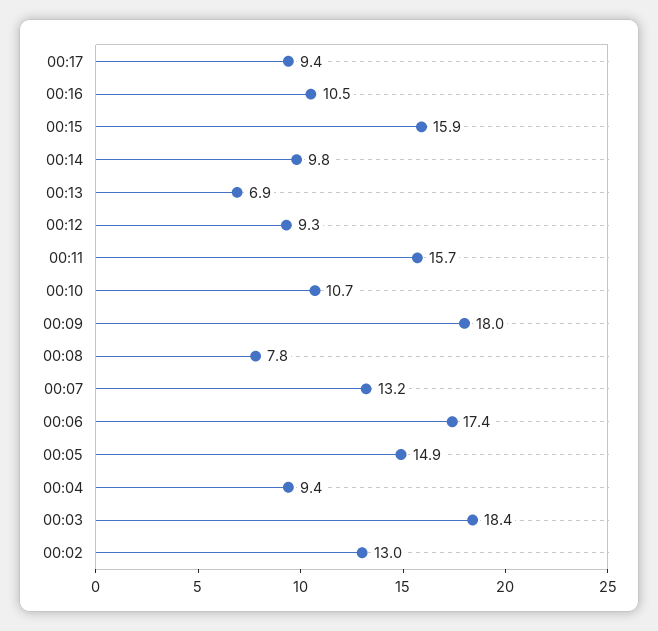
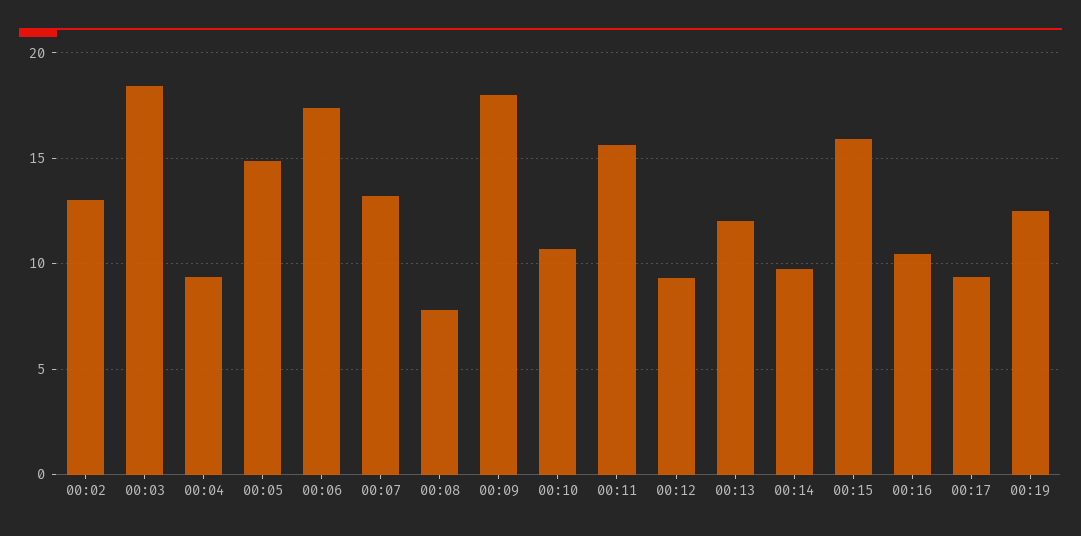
00:13: 6.9 -> 12
00:19: none -> 12.5

